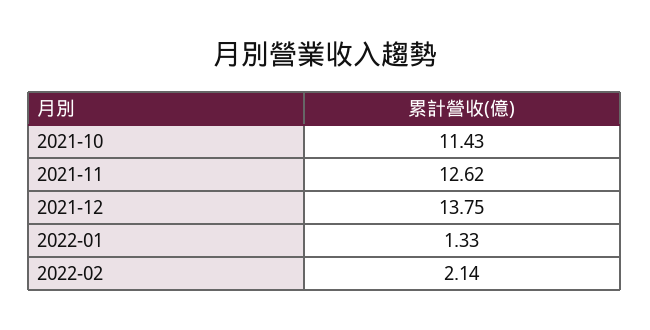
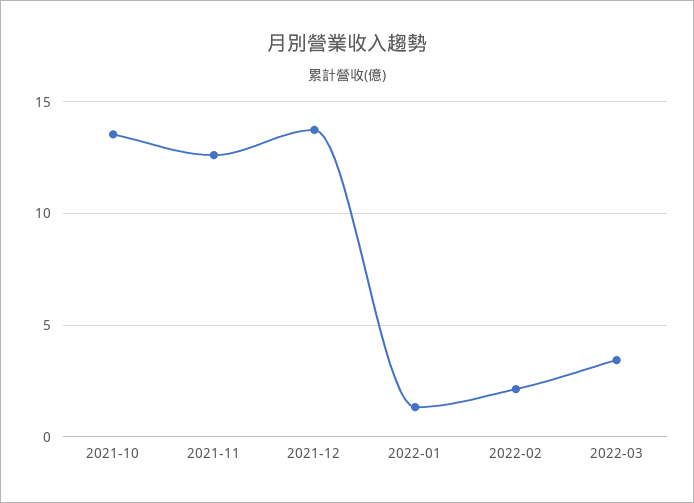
2021-10: 11.43 -> 13.5
2022-03: none -> 3.5

